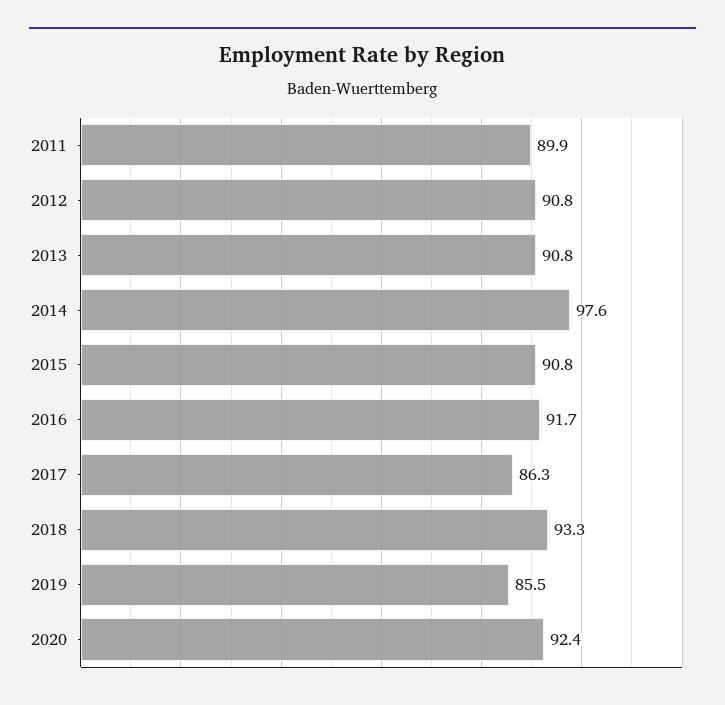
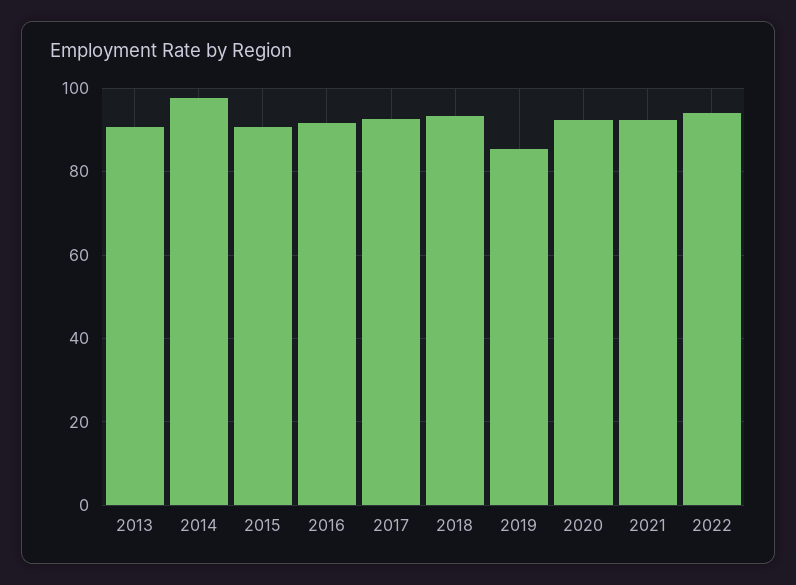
2011: 89.9 -> none
2012: 90.8 -> none
2017: 86.3 -> 92
2021: none -> 92
2022: none -> 94

